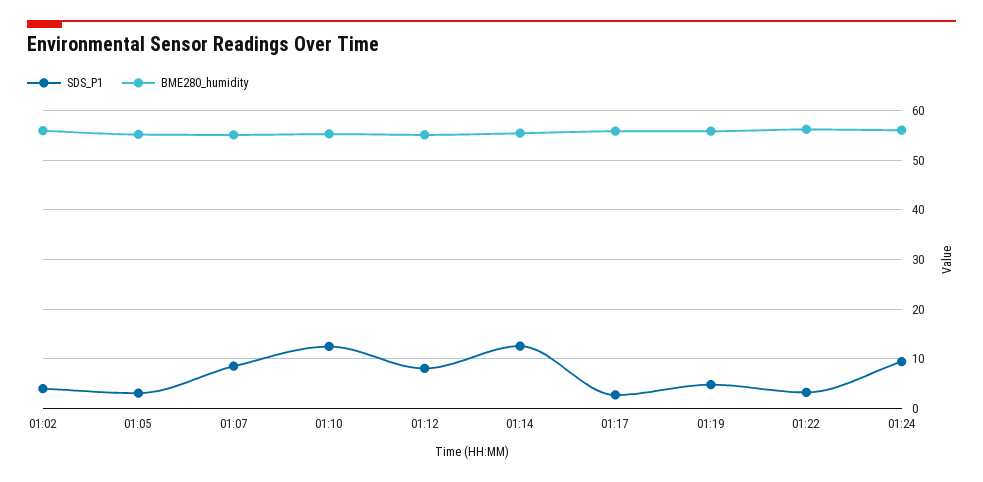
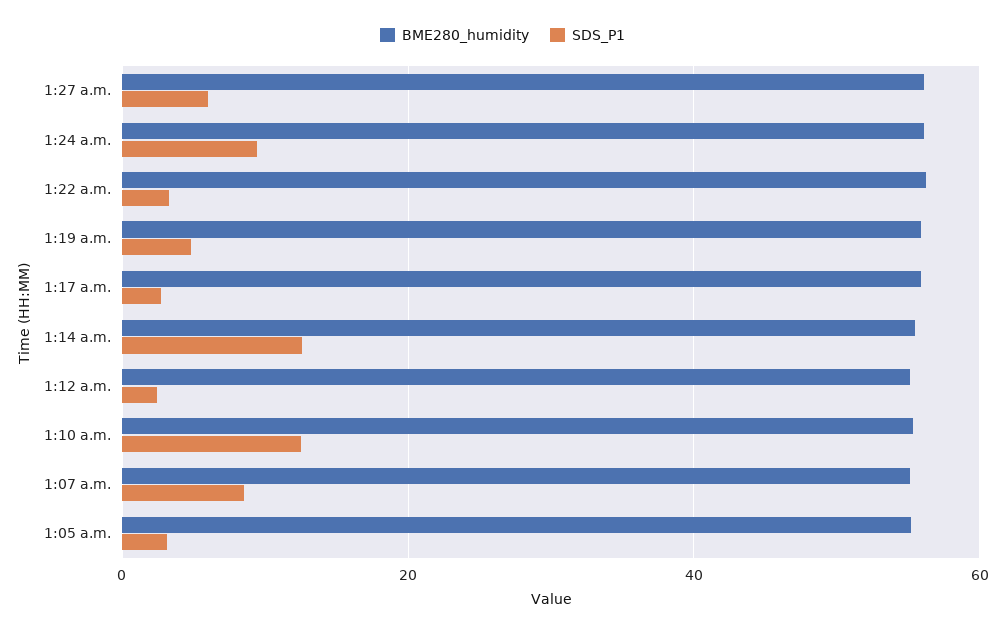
SDS_P1, 01:02: 4 -> none
BME280_humidity, 01:02: 56 -> none
SDS_P1, 01:12: 8 -> 2
BME280_humidity, 1:27 a.m.: none -> 56
SDS_P1, 1:27 a.m.: none -> 6

